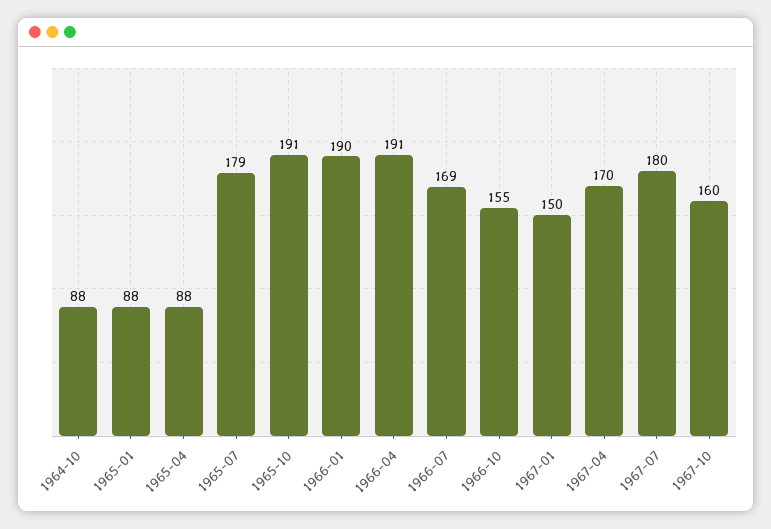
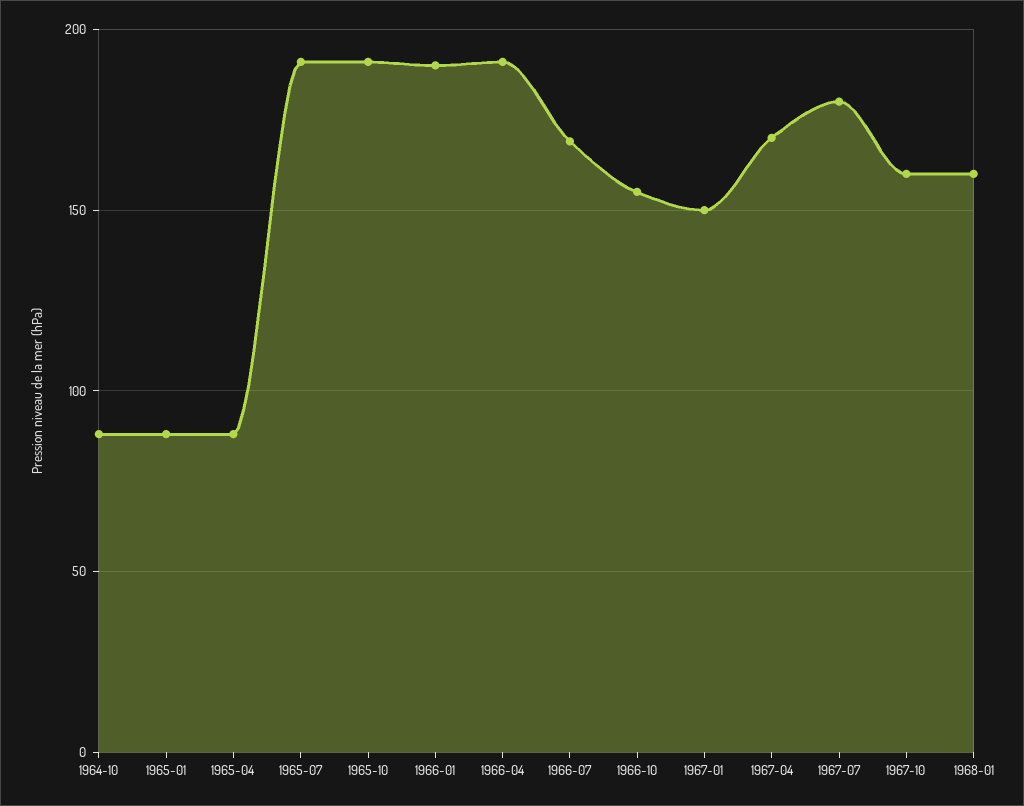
1965-07: 179 -> 190
1968-01: none -> 160

